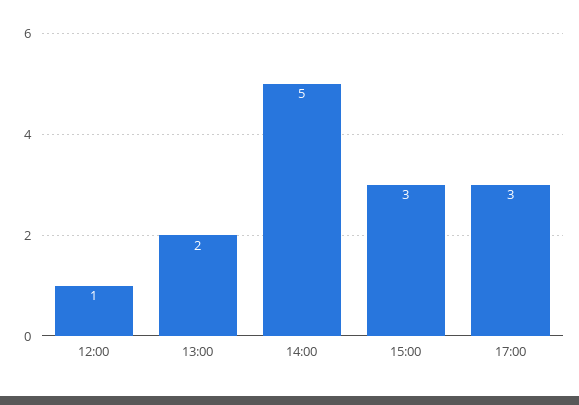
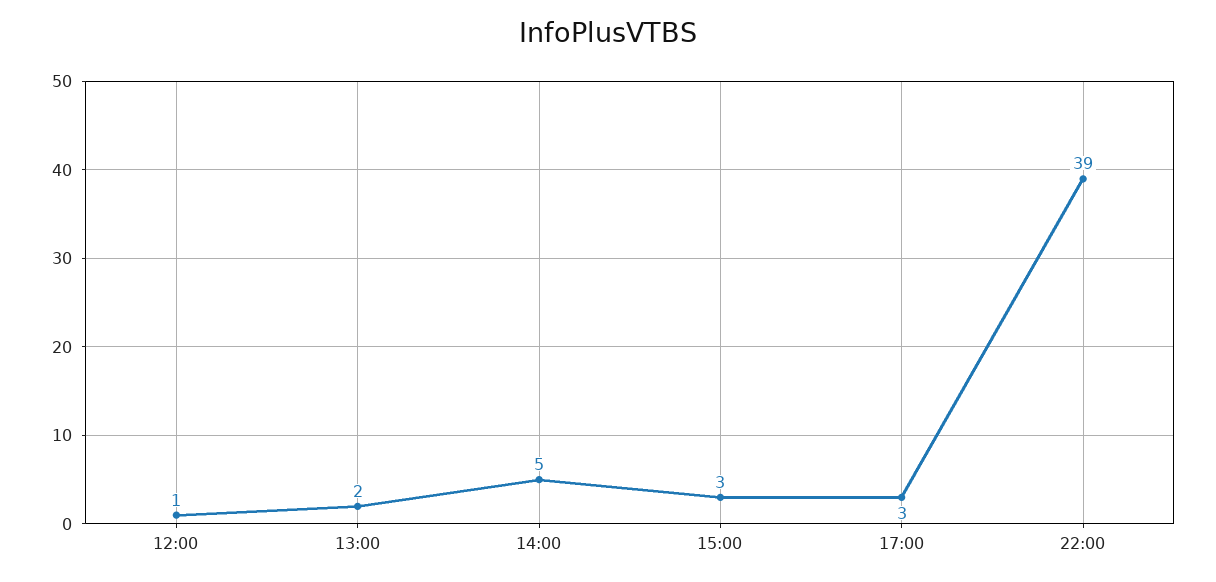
22:00: none -> 39

